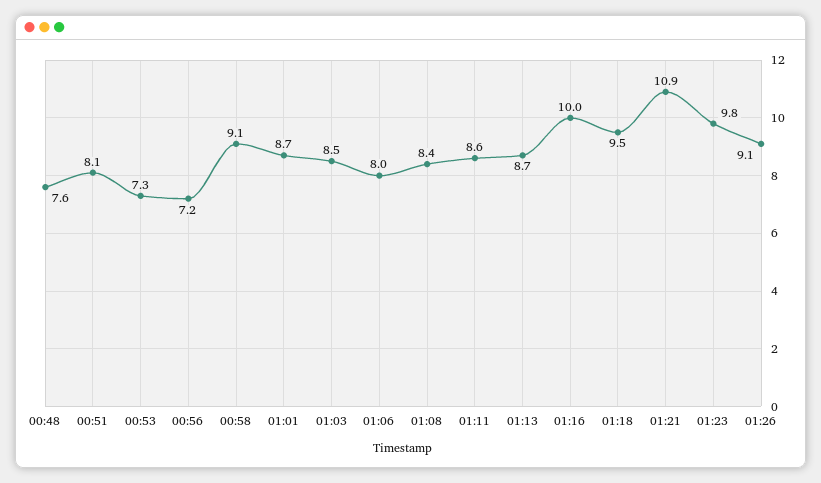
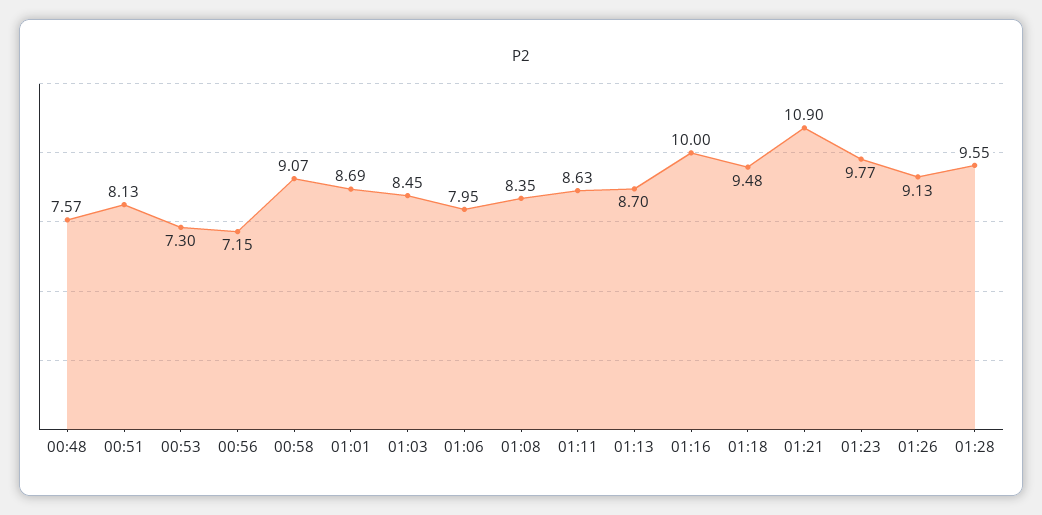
01:28: none -> 9.55

